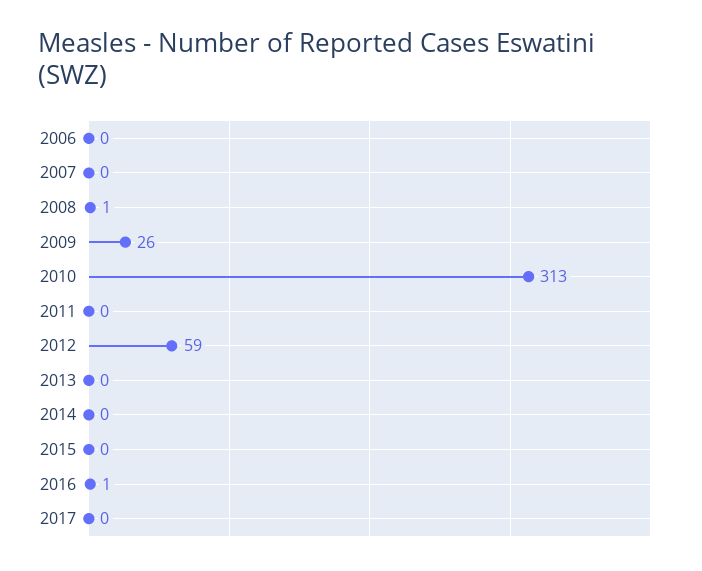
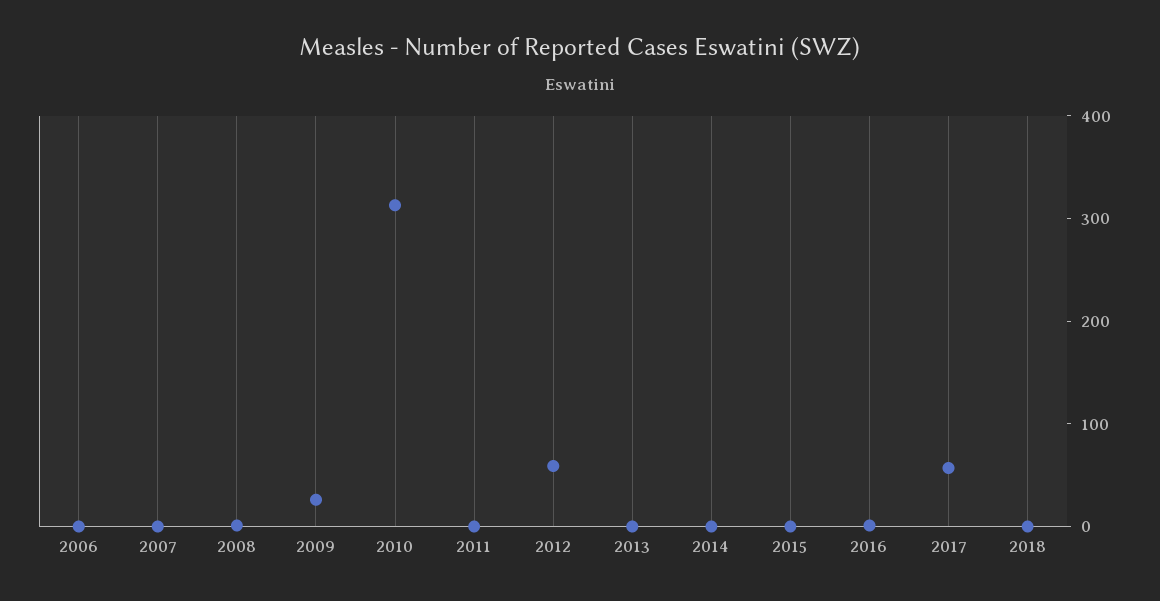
2017: 0 -> 60
2018: none -> 0

